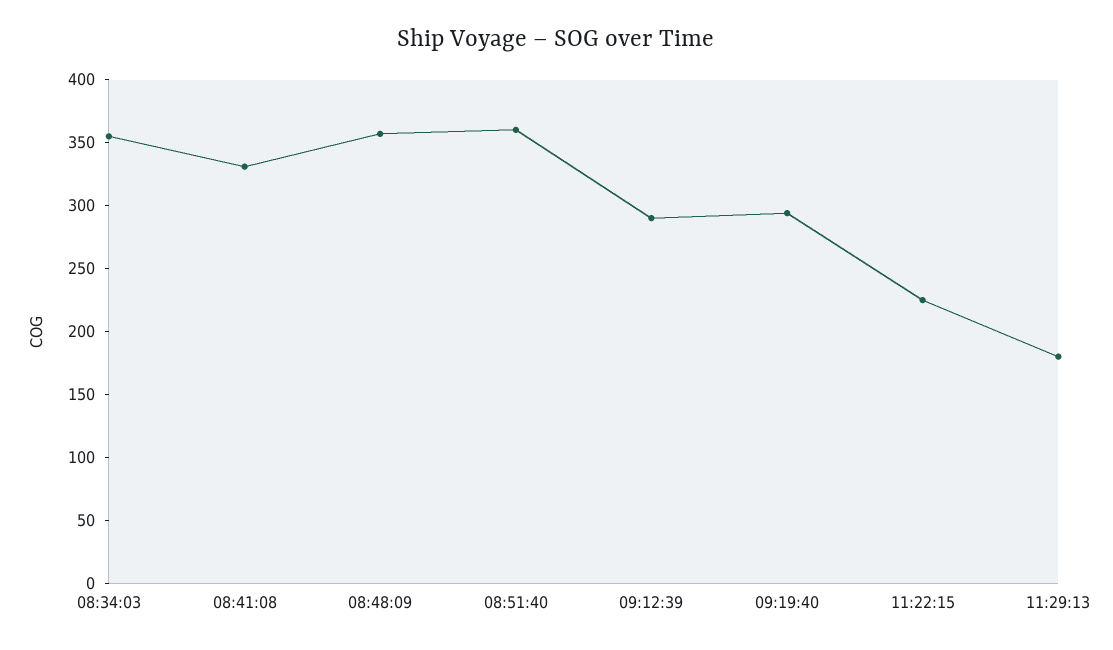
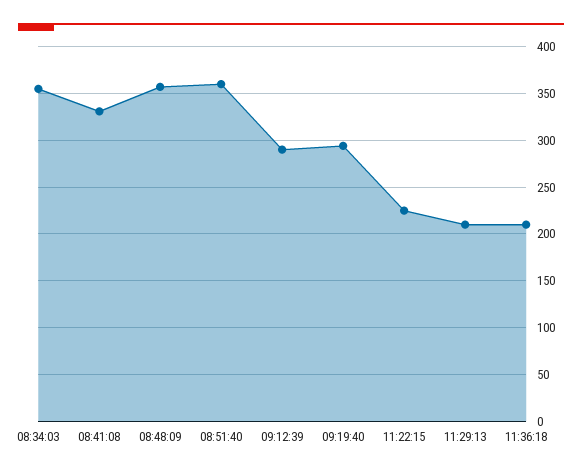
11:29:13: 180 -> 210
11:36:18: none -> 210

